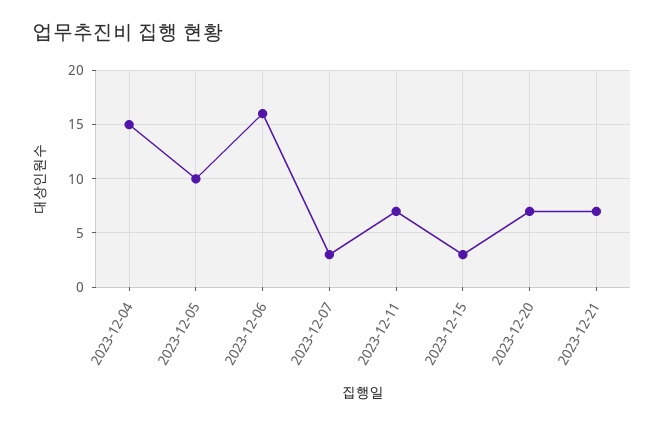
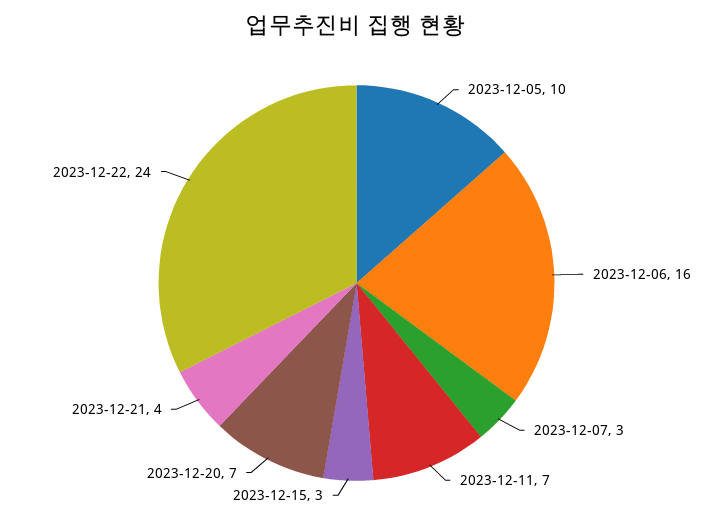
2023-12-04: 15 -> none
2023-12-21: 7 -> 4
2023-12-22: none -> 24

